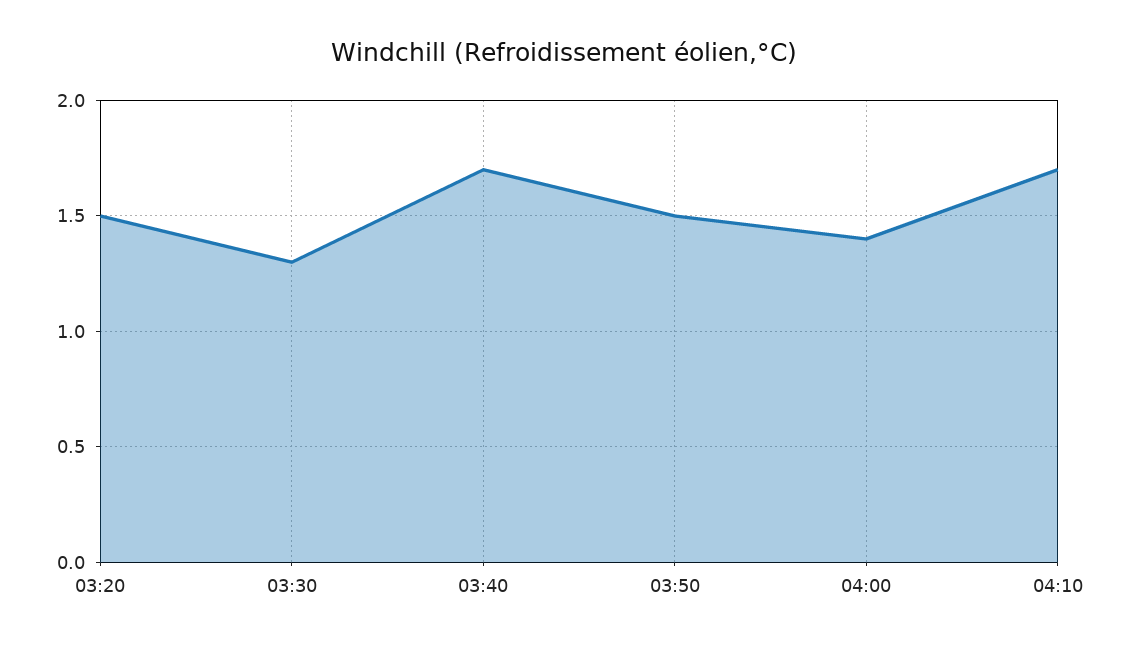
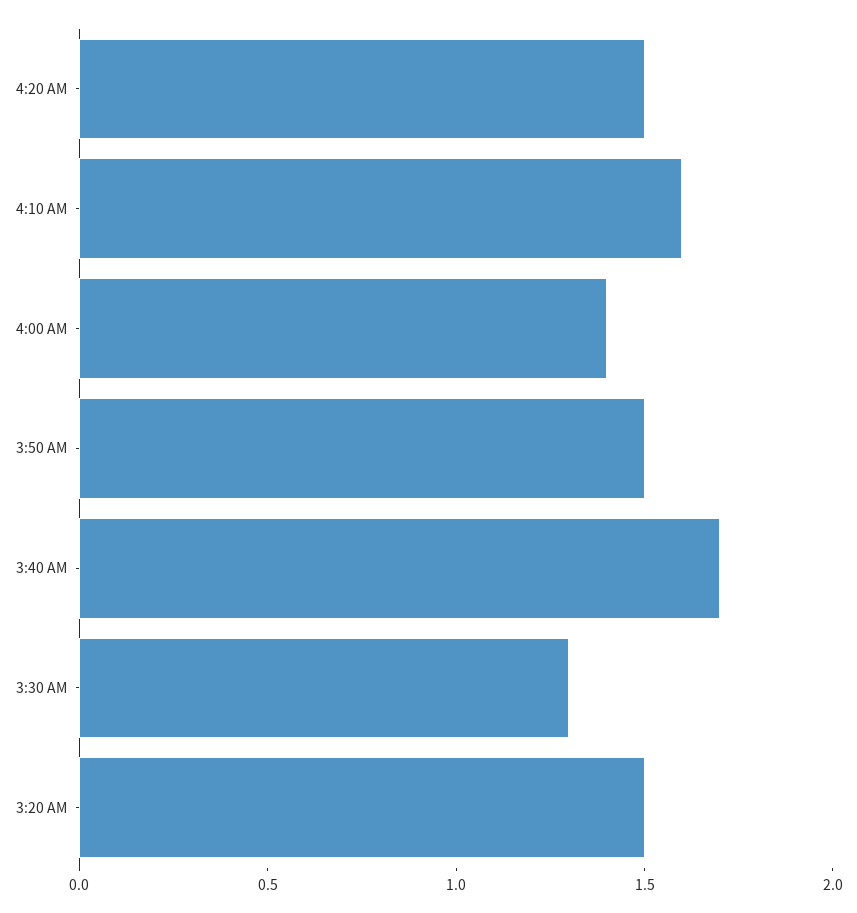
04:10: 1.7 -> 1.6
4:20 AM: none -> 1.5

